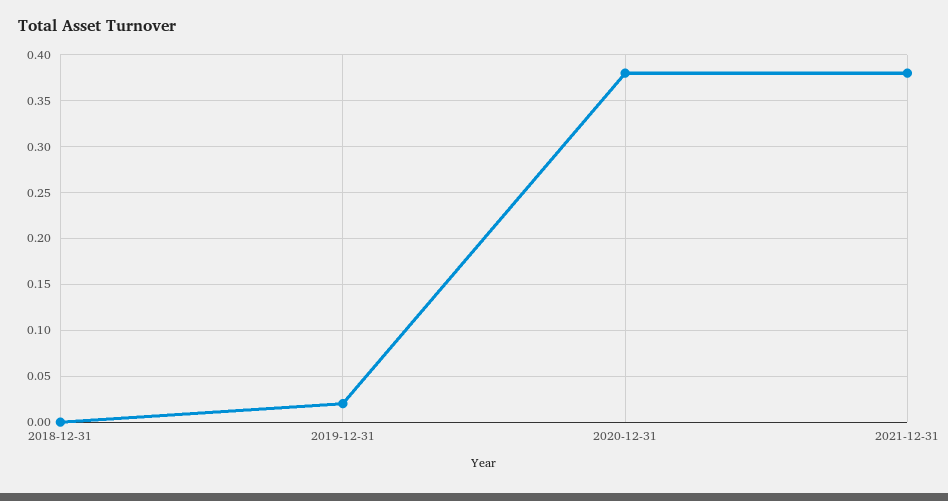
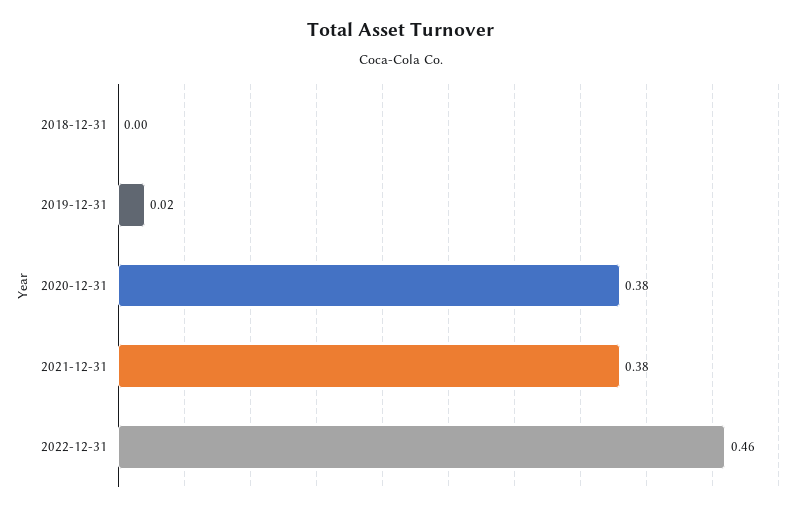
2022-12-31: none -> 0.46

